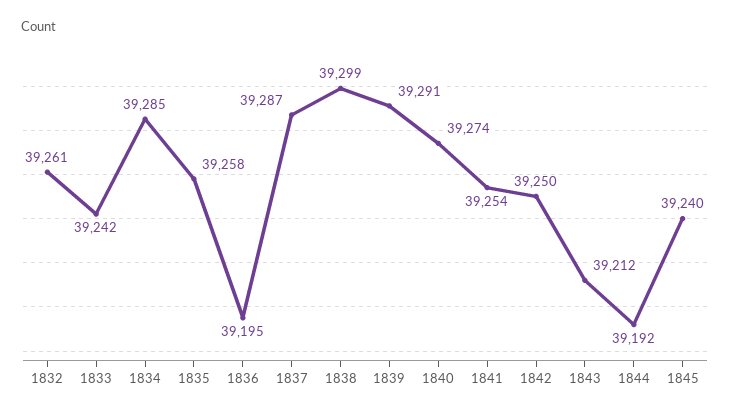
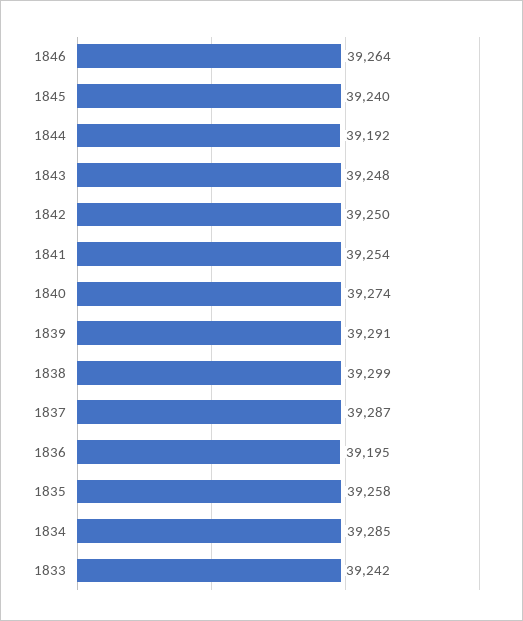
1832: 39261 -> none
1843: 39212 -> 39248
1846: none -> 39264

